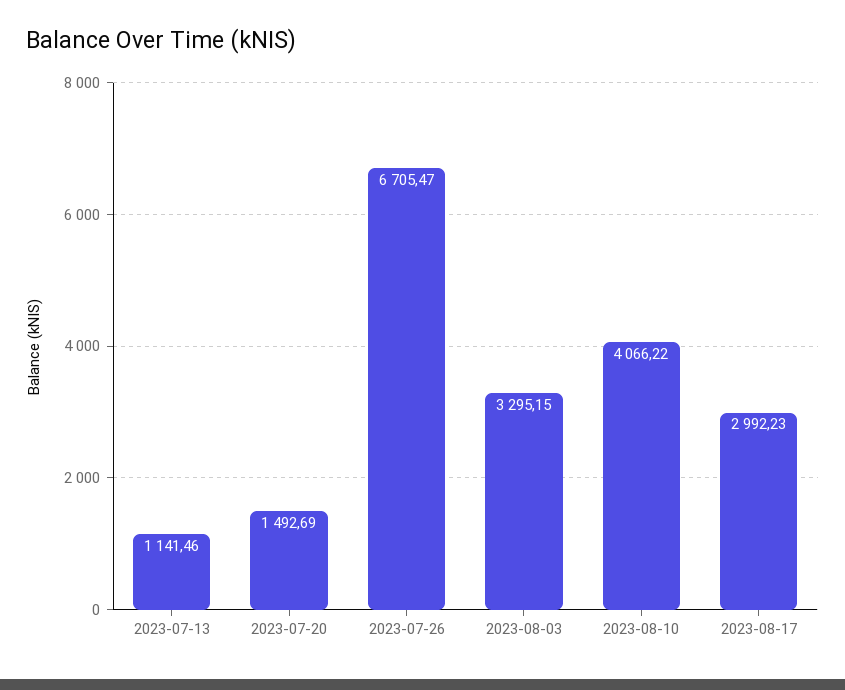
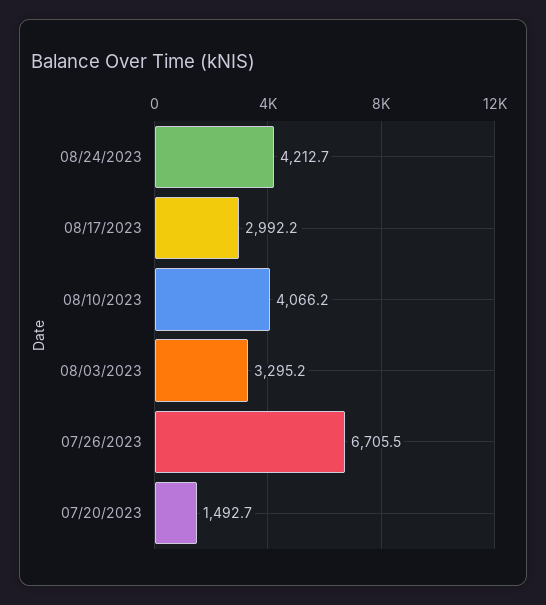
2023-07-13: 1141.46 -> none
08/24/2023: none -> 4212.7

